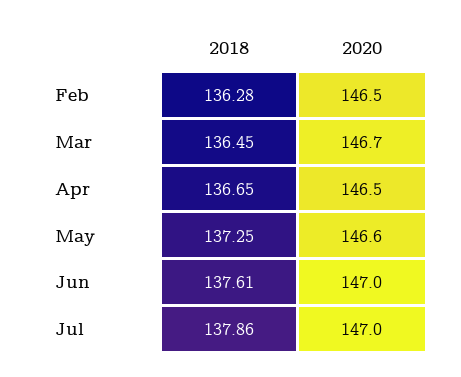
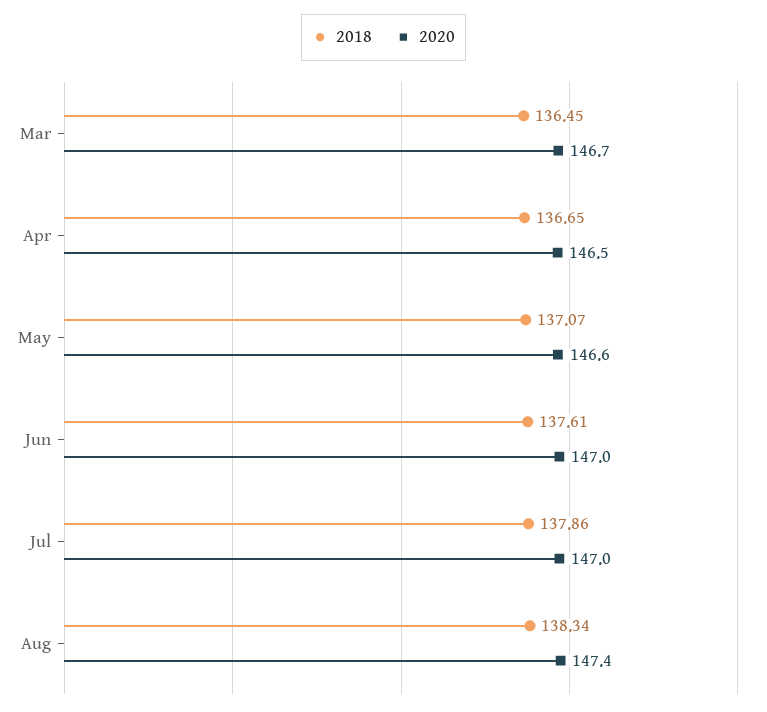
2018, Feb: 136.28 -> none
2020, Feb: 146.5 -> none
2018, May: 137.25 -> 137.07
2018, Aug: none -> 138.34
2020, Aug: none -> 147.4

